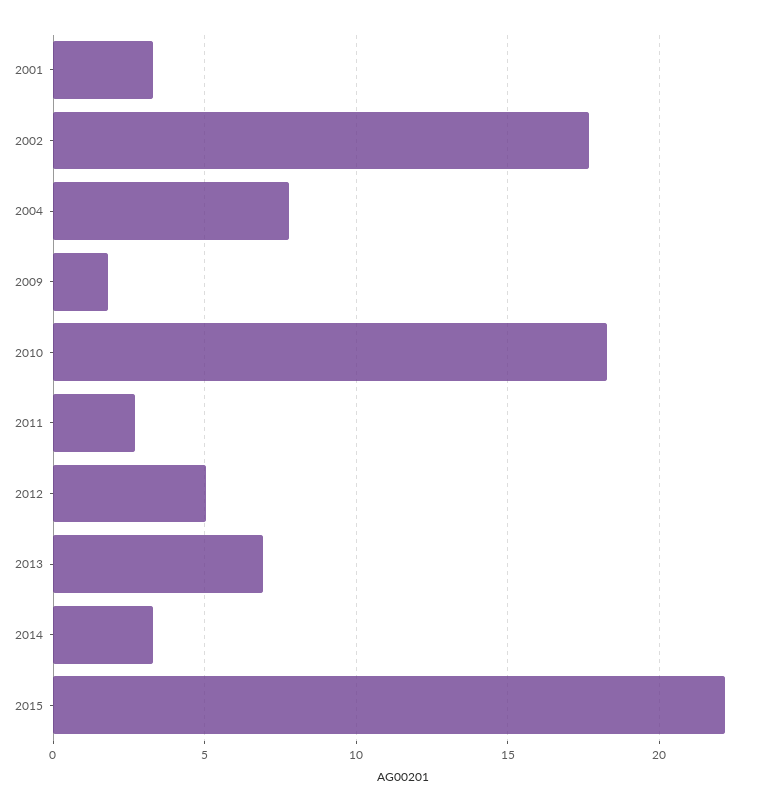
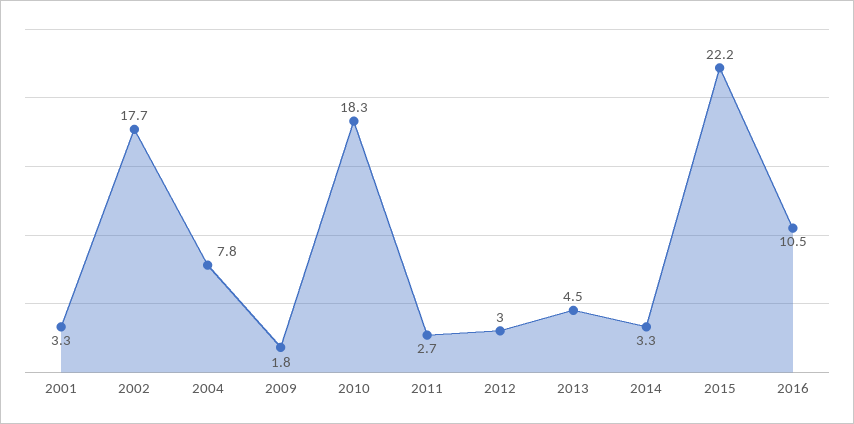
2012: 5 -> 3
2013: 7 -> 4.5
2016: none -> 10.5

